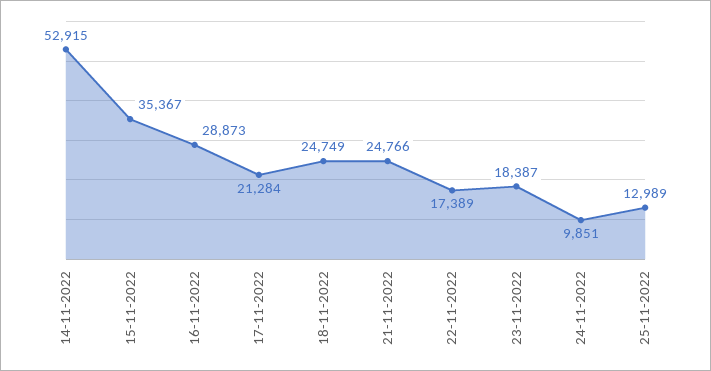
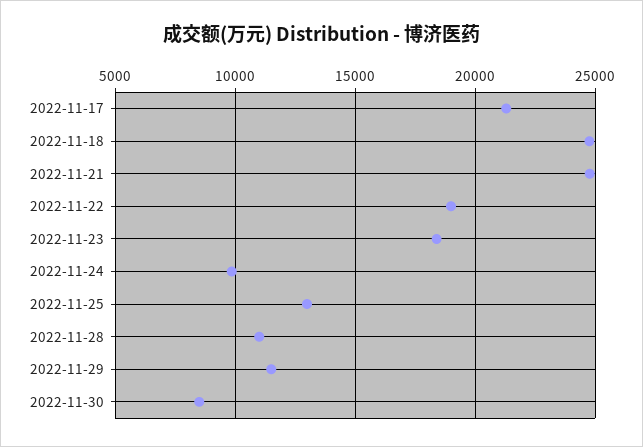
14-11-2022: 52915 -> none
15-11-2022: 35367 -> none
16-11-2022: 28873 -> none
22-11-2022: 17389 -> 19000
2022-11-28: none -> 11000
2022-11-29: none -> 11500
2022-11-30: none -> 8500

